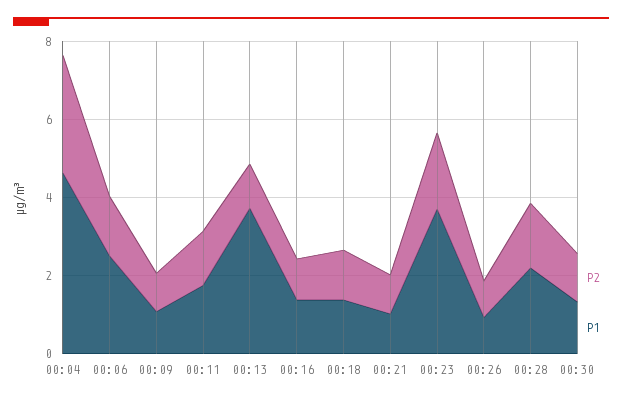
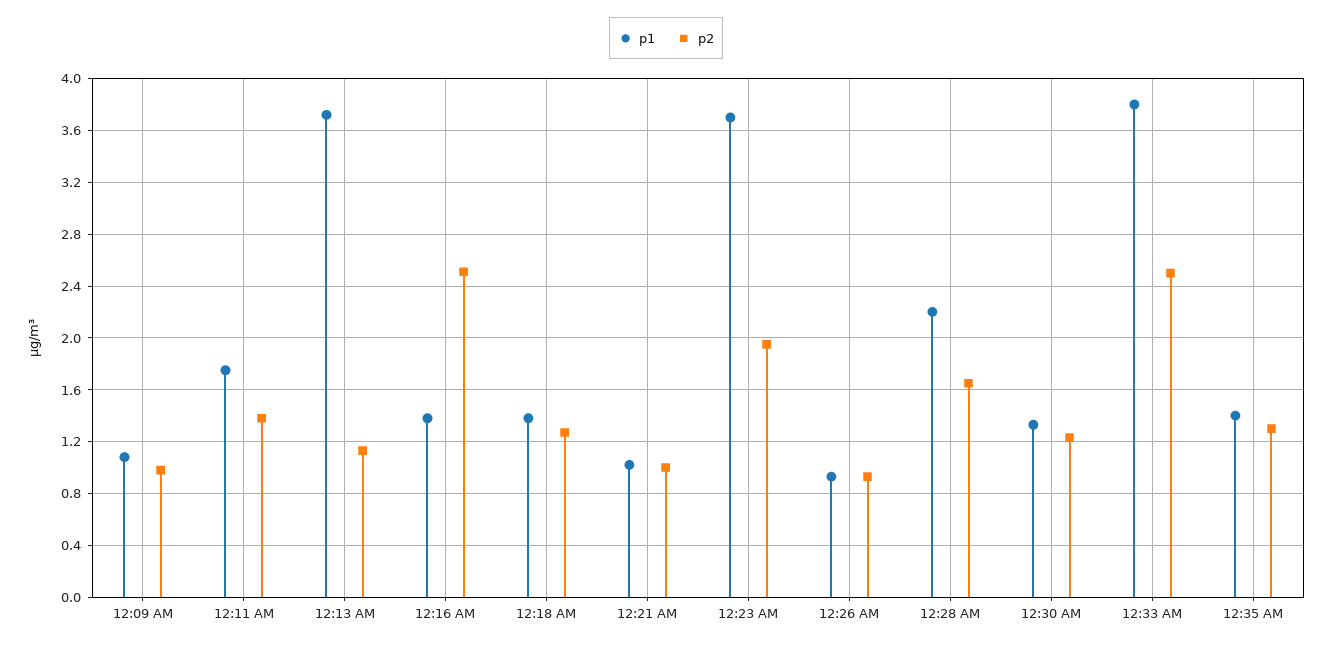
P2, 00:04: 3 -> none
P1, 00:04: 4.5 -> none
P2, 00:06: 1.5 -> none
P1, 00:06: 2.5 -> none
P2, 00:16: 1 -> 2.5
P1, 12:33 AM: none -> 3.8
P2, 12:33 AM: none -> 2.5
P1, 12:35 AM: none -> 1.4
P2, 12:35 AM: none -> 1.3

